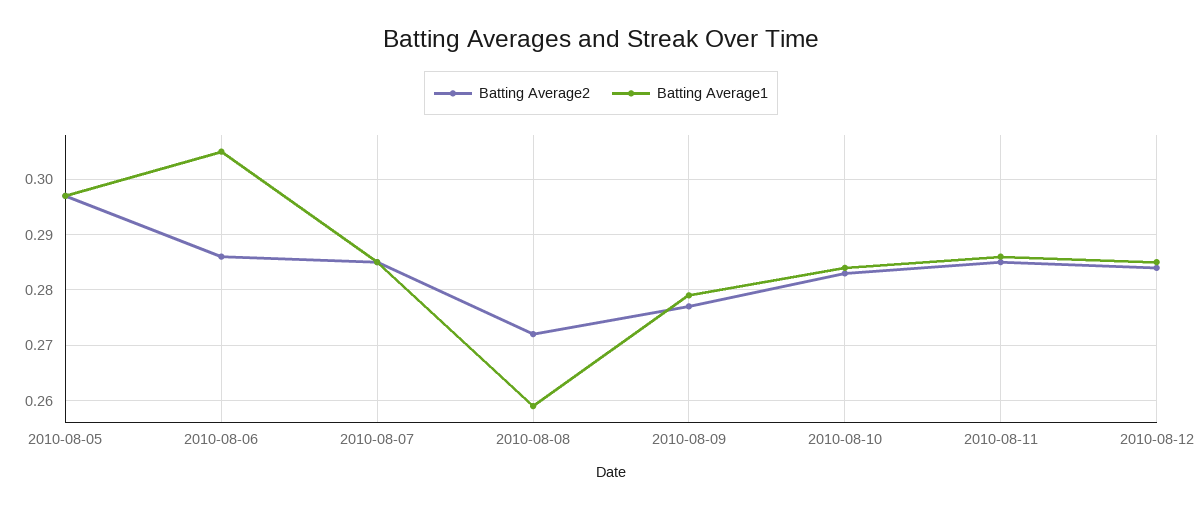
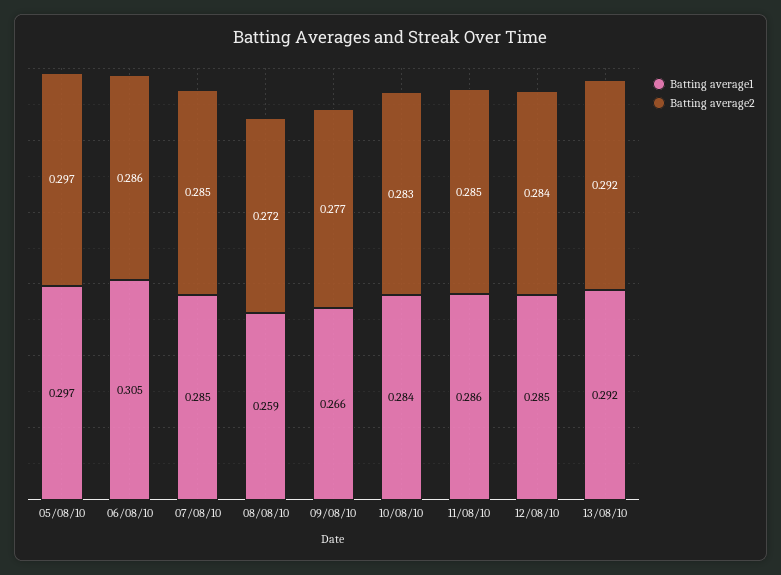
Batting Average1, 2010-08-09: 0.28 -> 0.266
Batting Average1, 13/08/10: none -> 0.292
Batting Average2, 13/08/10: none -> 0.292

